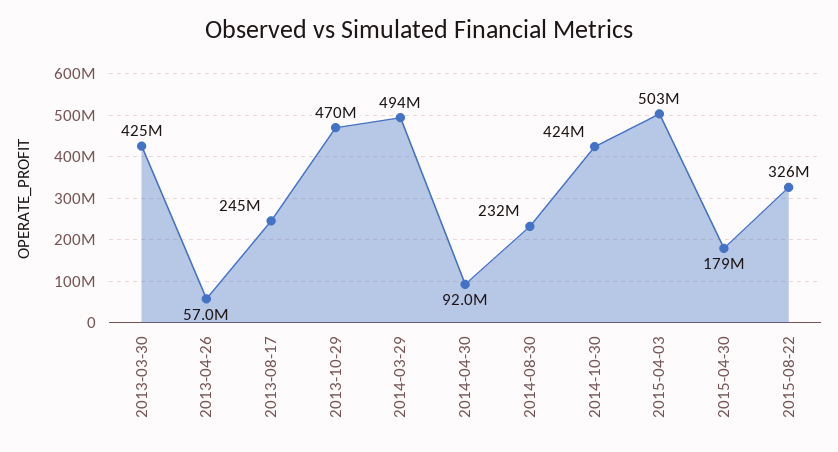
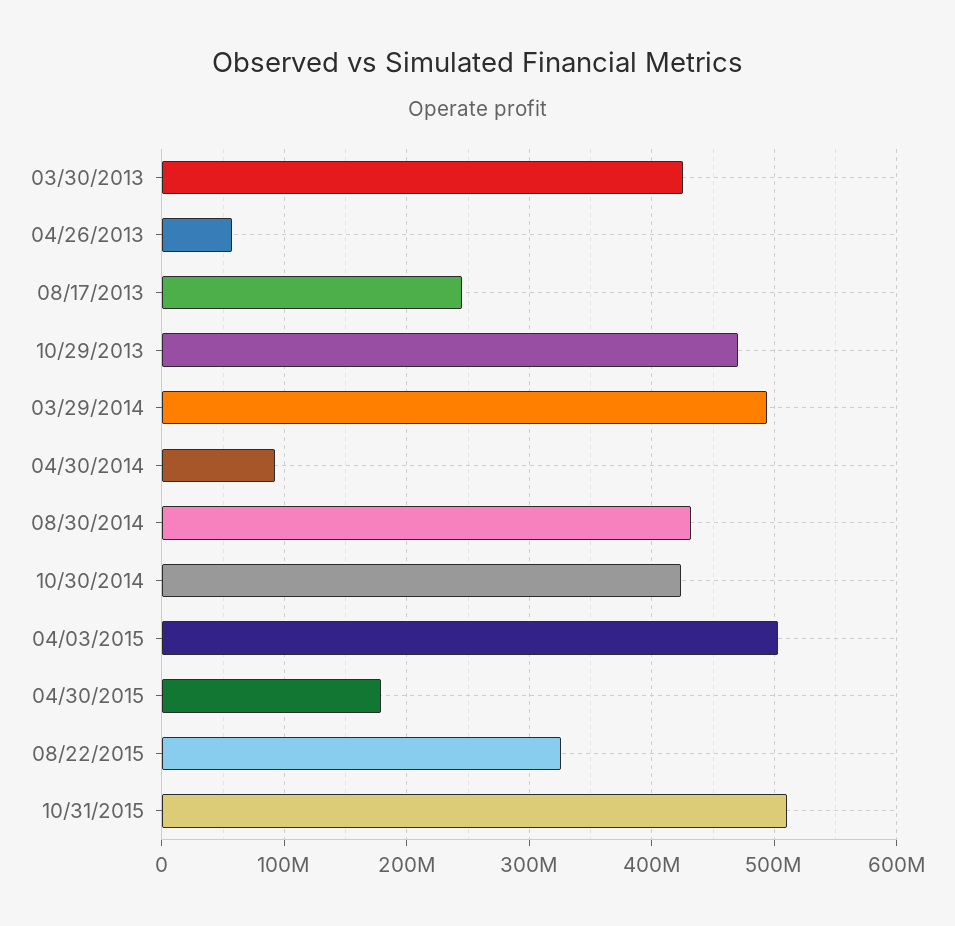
2014-08-30: 232000000 -> 430000000
10/31/2015: none -> 510000000

